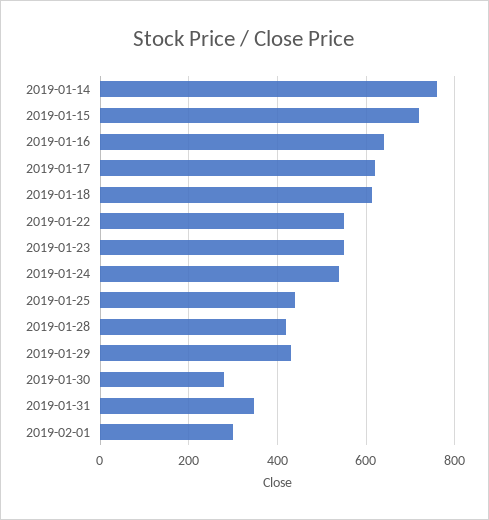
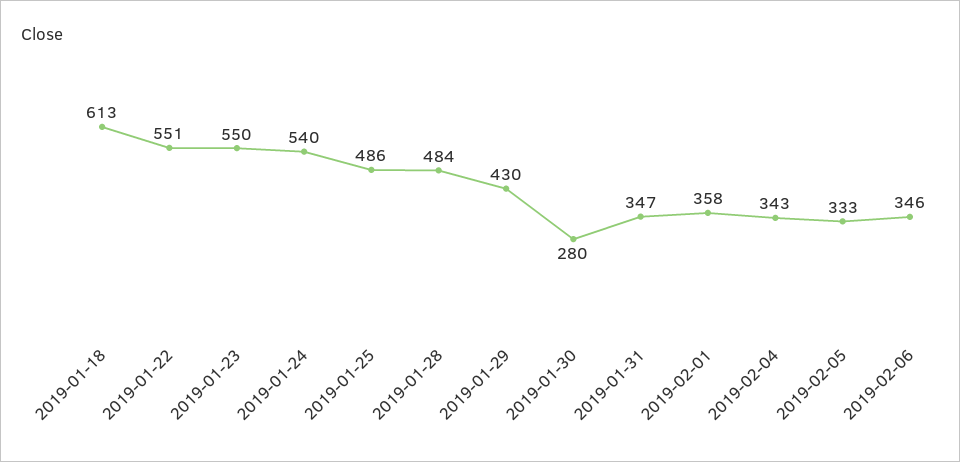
2019-01-14: 760 -> none
2019-01-15: 720 -> none
2019-01-16: 640 -> none
2019-01-17: 620 -> none
2019-01-25: 440 -> 486
2019-01-28: 420 -> 484
2019-02-01: 300 -> 358
2019-02-04: none -> 343
2019-02-05: none -> 333
2019-02-06: none -> 346

